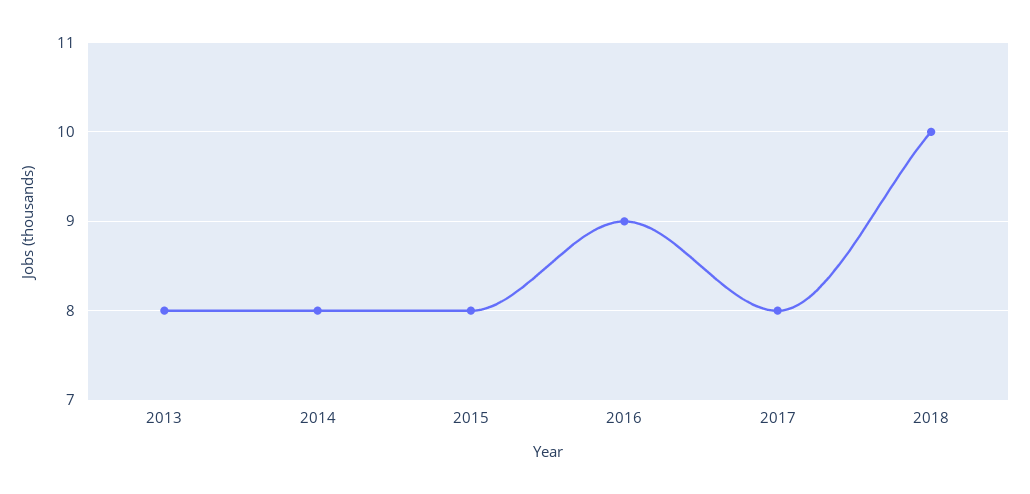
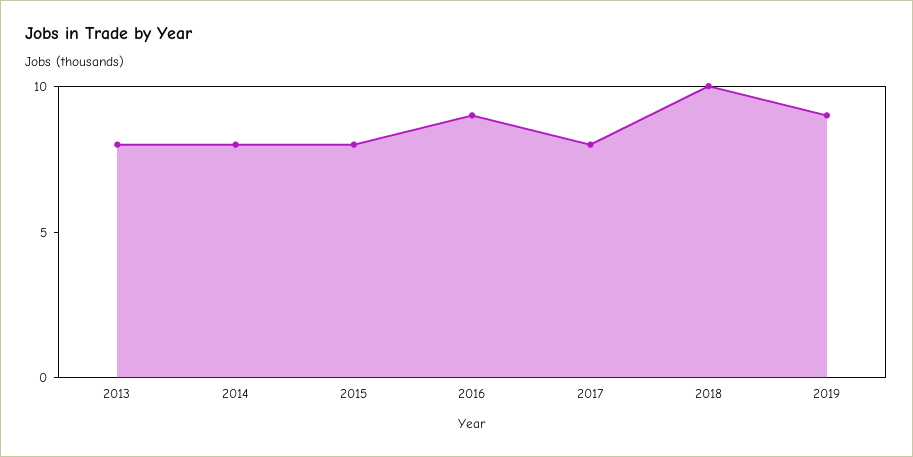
2019: none -> 9

